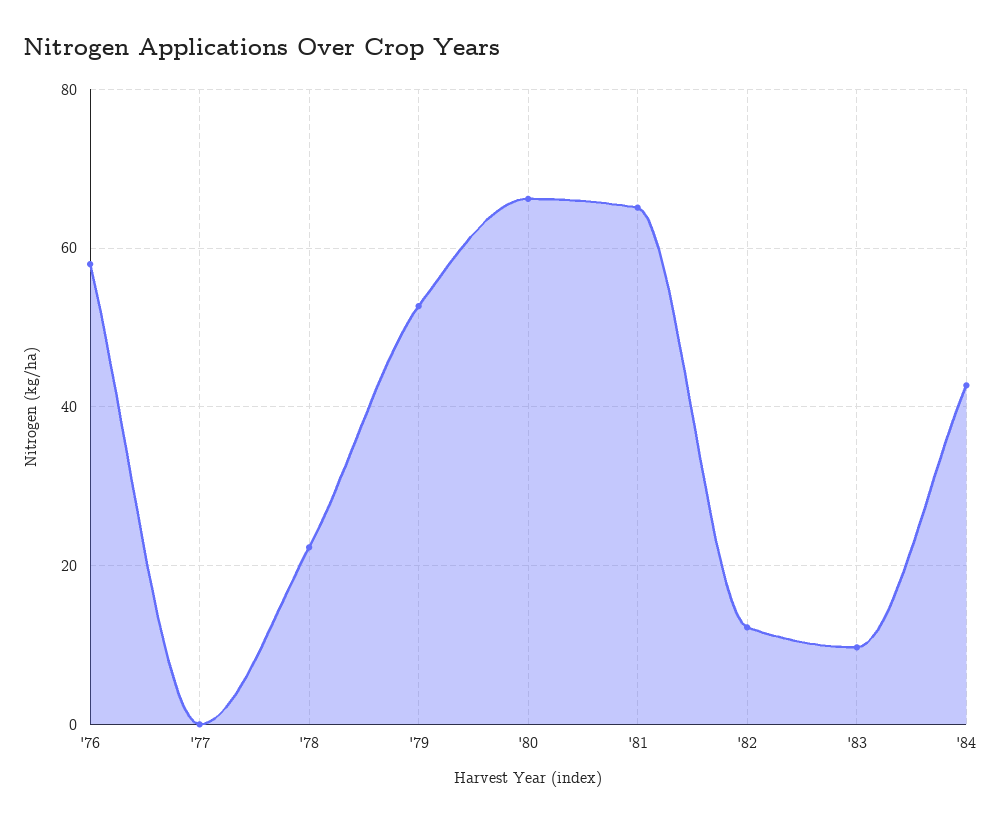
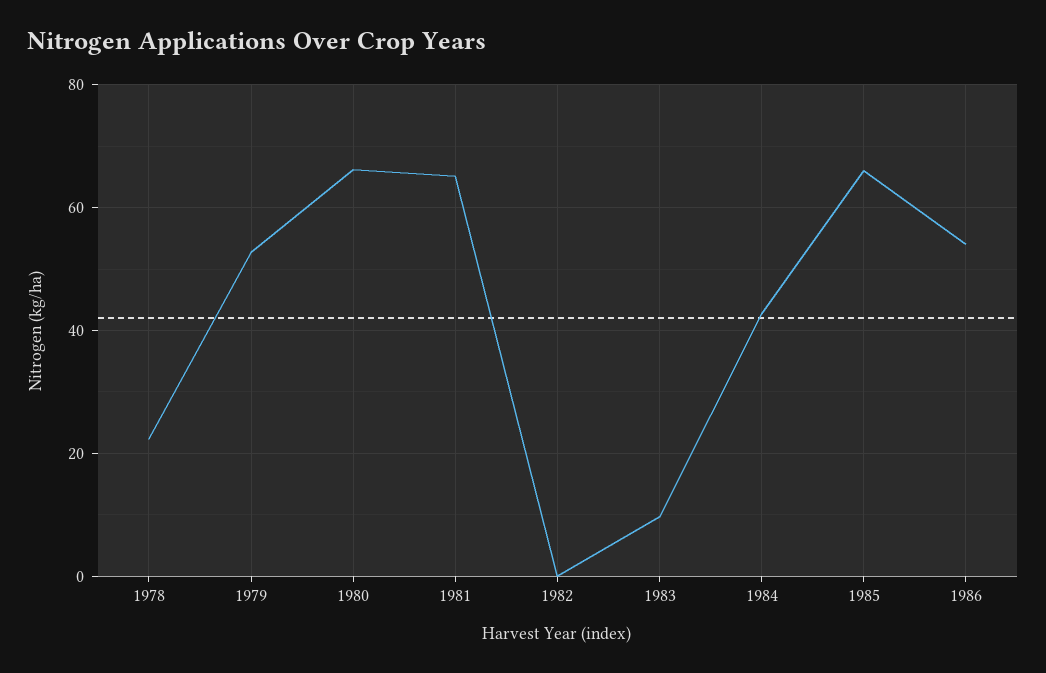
'76: 58 -> none
'77: 0 -> none
'82: 12 -> 0
1985: none -> 66
1986: none -> 54

